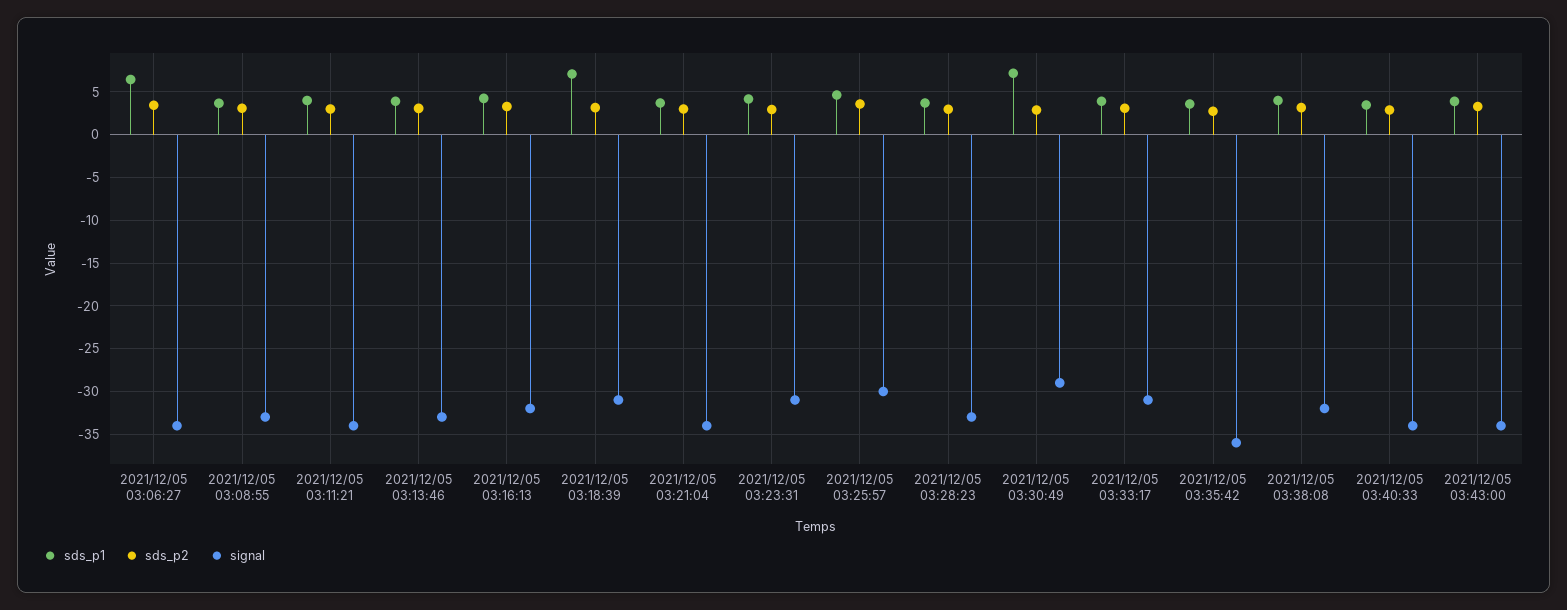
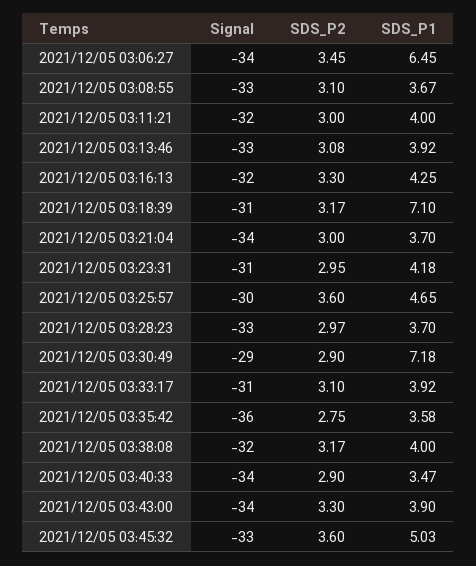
signal, 2021/12/05 03:11:21: -34 -> -32
signal, 2021/12/05 03:45:32: none -> -33
sds_p2, 2021/12/05 03:45:32: none -> 3.6
sds_p1, 2021/12/05 03:45:32: none -> 5.03

